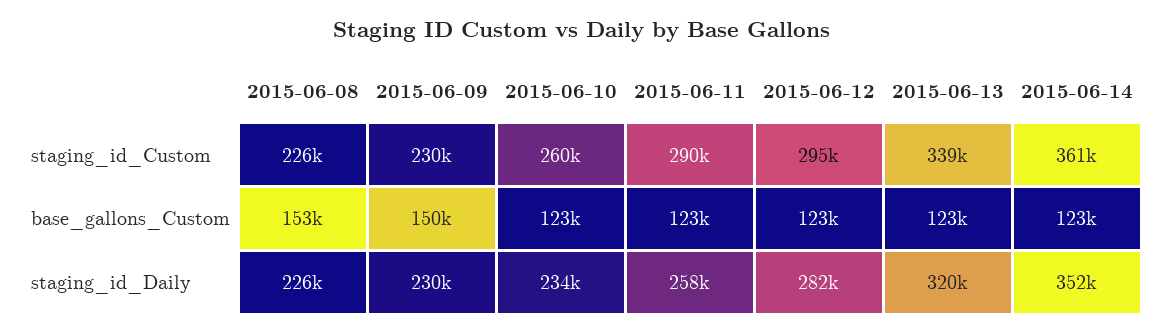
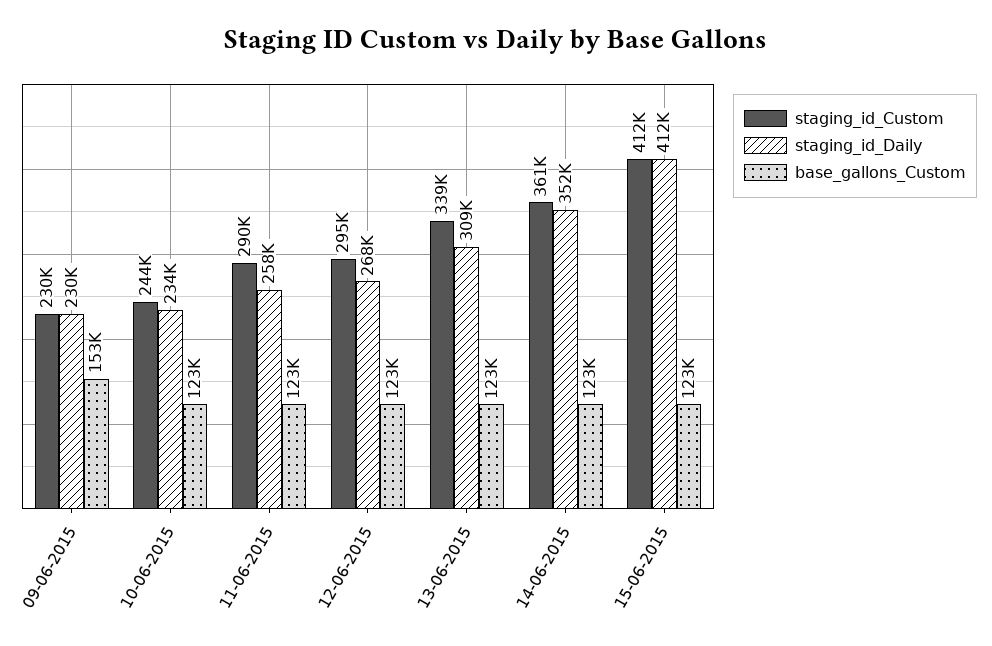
staging_id_Custom, 2015-06-08: 226000 -> none
staging_id_Custom, 2015-06-10: 260000 -> 244000
base_gallons_Custom, 2015-06-08: 153000 -> none
base_gallons_Custom, 2015-06-09: 150000 -> 153000
staging_id_Daily, 2015-06-08: 226000 -> none
staging_id_Daily, 2015-06-12: 282000 -> 268000
staging_id_Daily, 2015-06-13: 320000 -> 309000
staging_id_Custom, 15-06-2015: none -> 412000
staging_id_Daily, 15-06-2015: none -> 412000
base_gallons_Custom, 15-06-2015: none -> 123000

